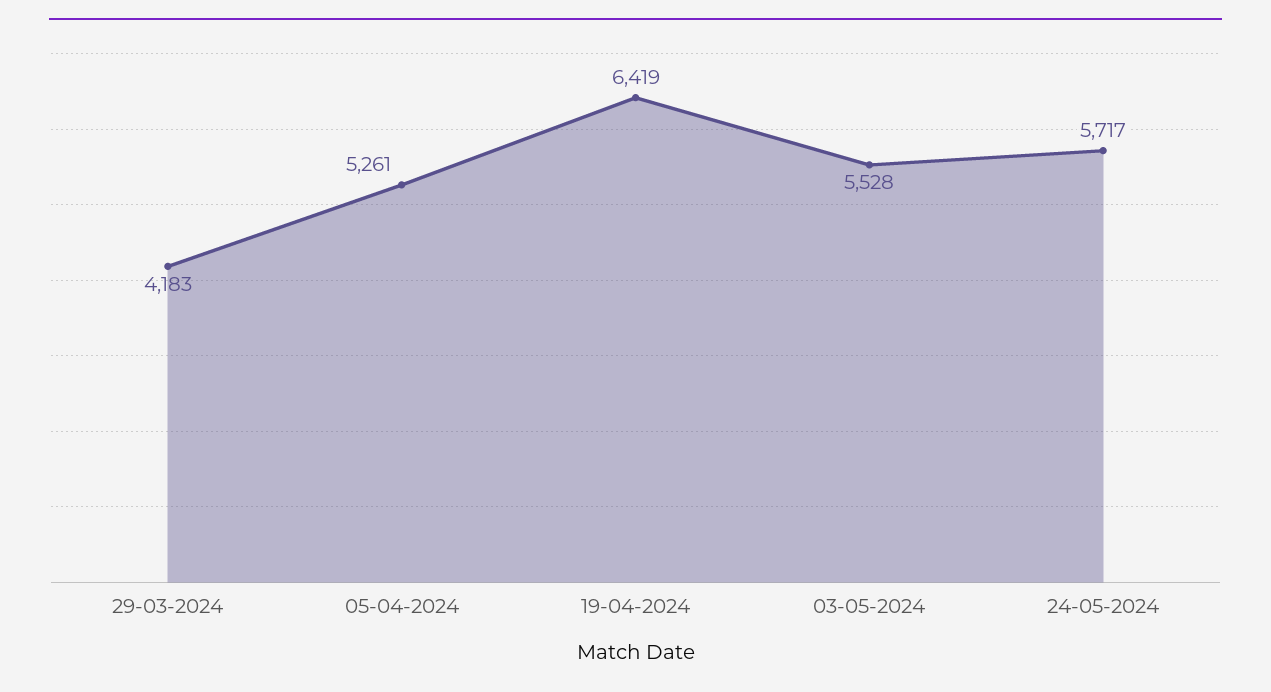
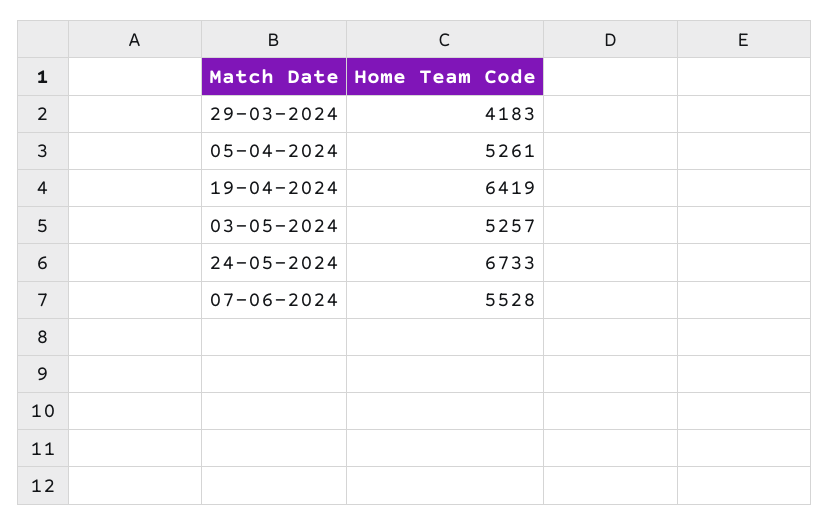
03-05-2024: 5528 -> 5257
24-05-2024: 5717 -> 6733
07-06-2024: none -> 5528

